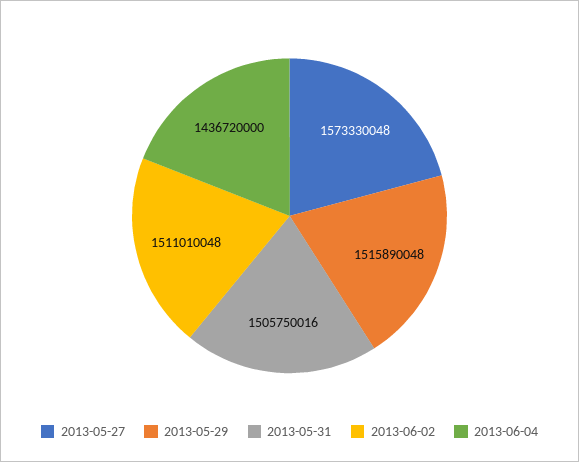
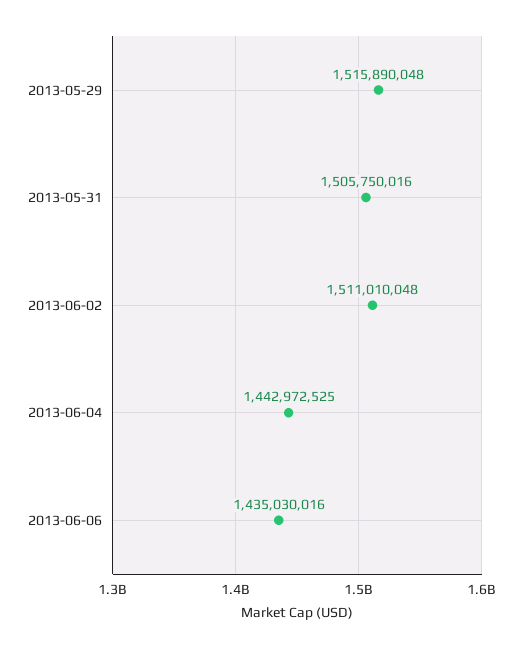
2013-05-27: 1573330048 -> none
2013-06-04: 1436720000 -> 1442972525
2013-06-06: none -> 1435030016

